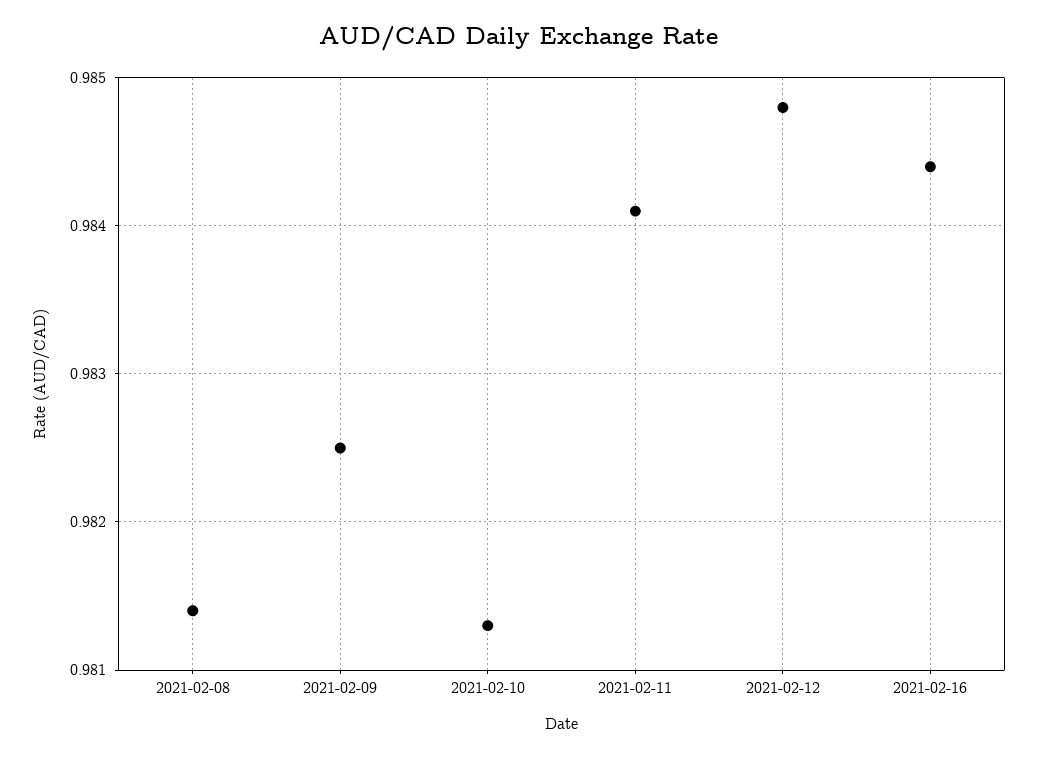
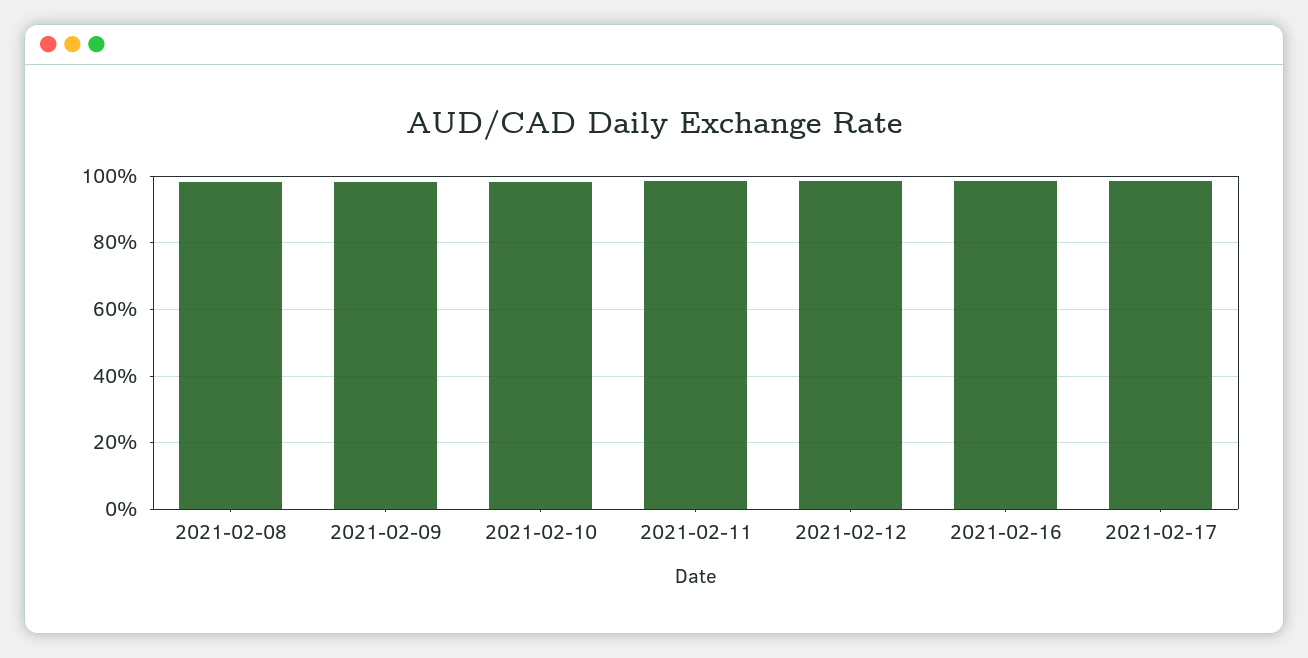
2021-02-17: none -> 0.98

